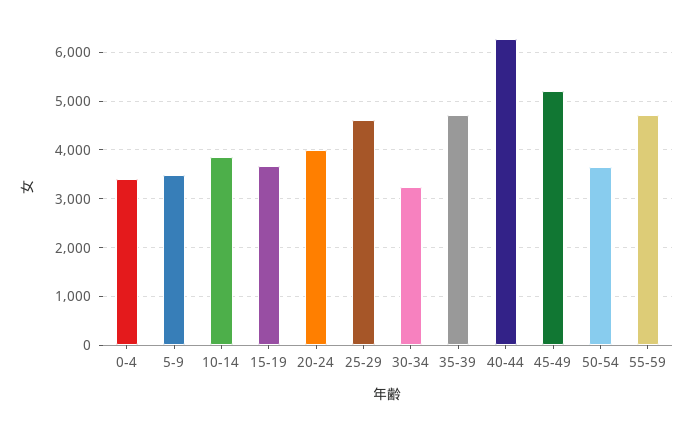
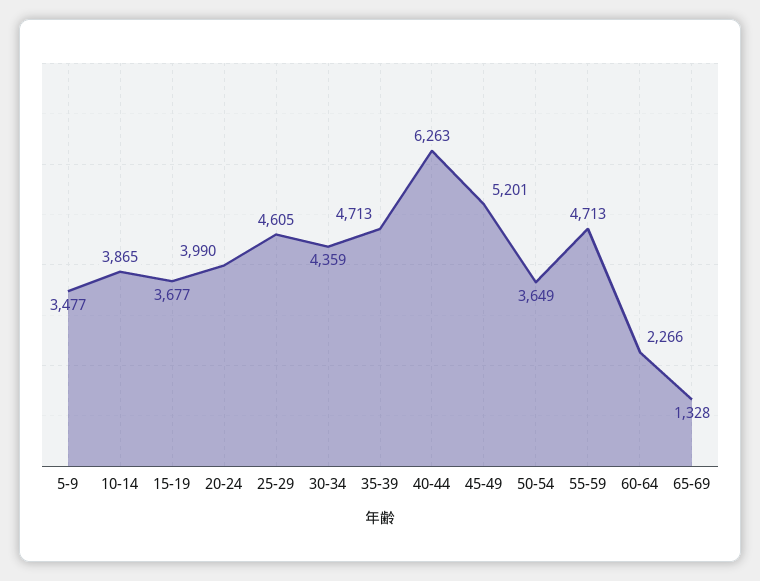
0-4: 3400 -> none
30-34: 3200 -> 4359
60-64: none -> 2266
65-69: none -> 1328

